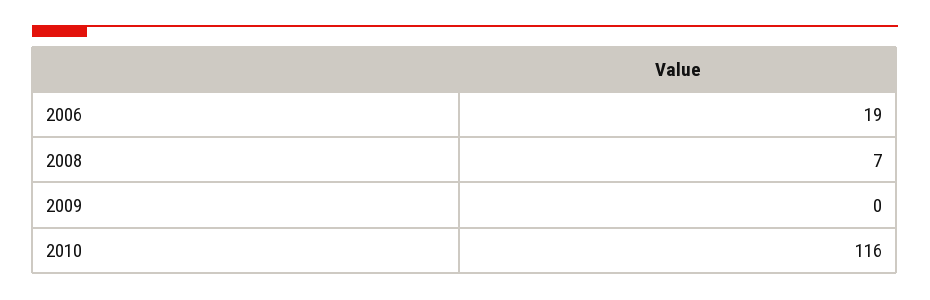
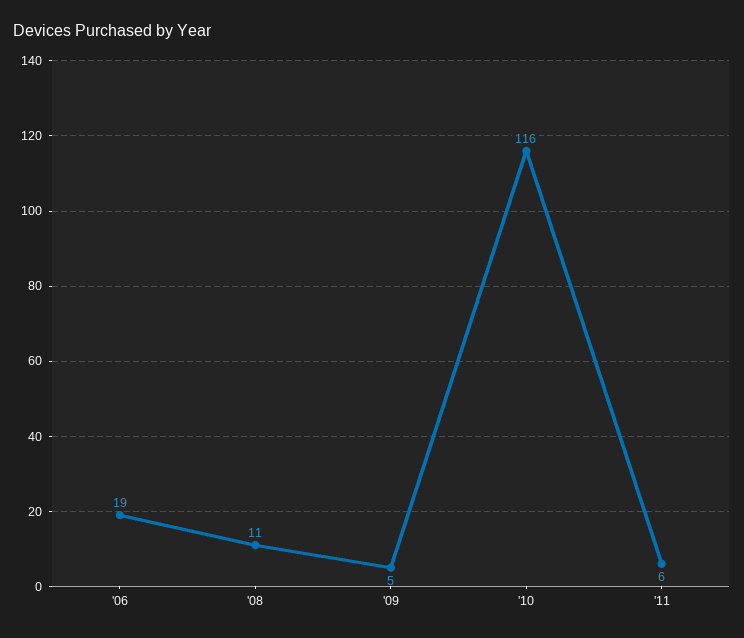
2008: 7 -> 11
2009: 0 -> 5
'11: none -> 6

